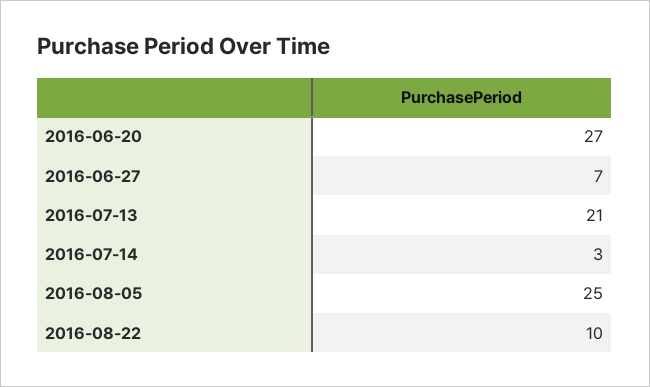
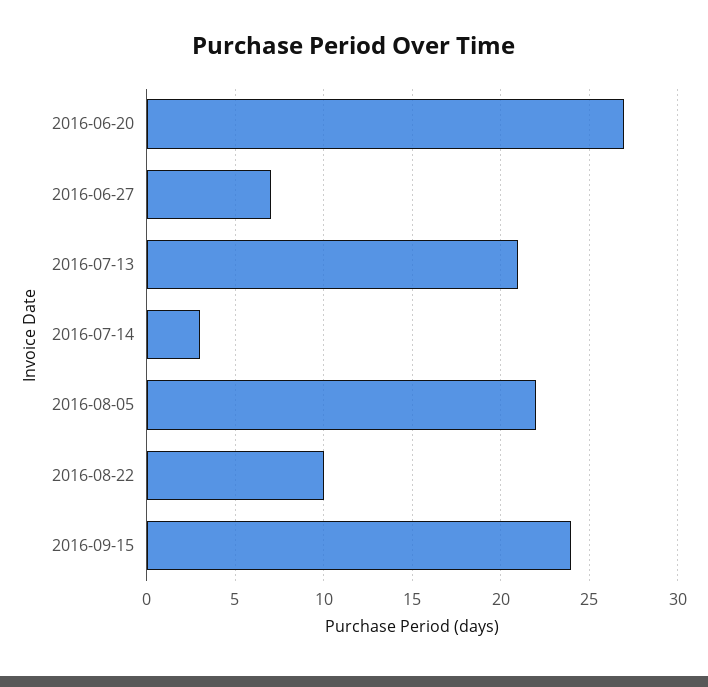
2016-08-05: 25 -> 22
2016-09-15: none -> 24

